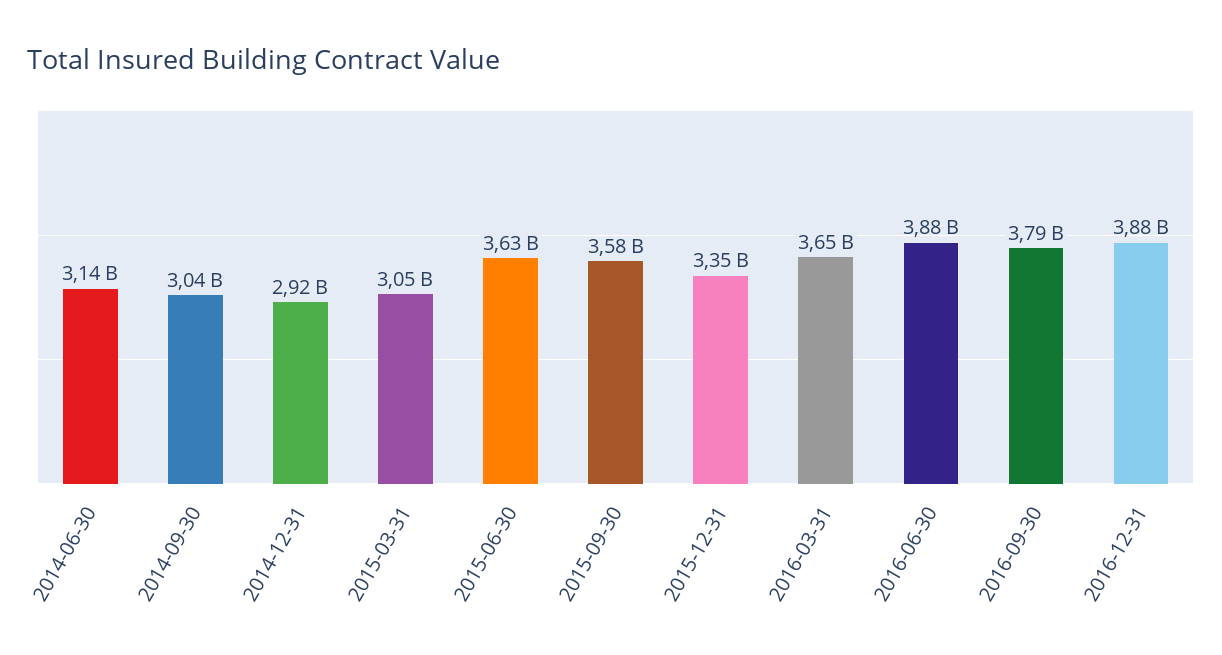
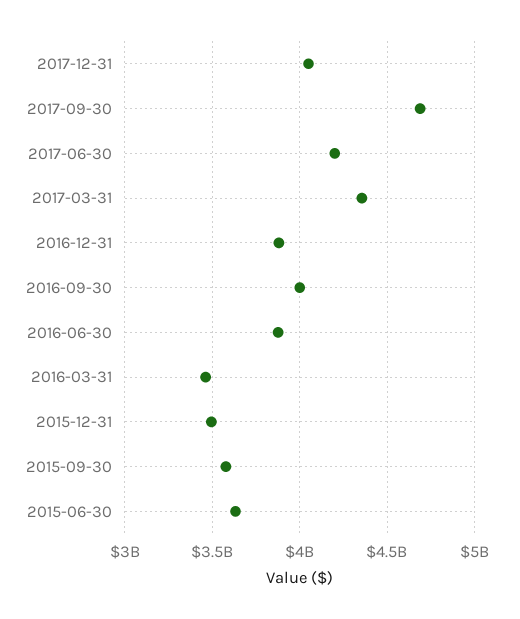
2014-06-30: 3140000000 -> none
2014-09-30: 3040000000 -> none
2014-12-31: 2920000000 -> none
2015-03-31: 3050000000 -> none
2015-12-31: 3350000000 -> 3500000000
2016-03-31: 3650000000 -> 3450000000
2016-09-30: 3790000000 -> 4000000000
2017-12-31: none -> 4050000000
2017-09-30: none -> 4700000000
2017-06-30: none -> 4200000000
2017-03-31: none -> 4350000000

